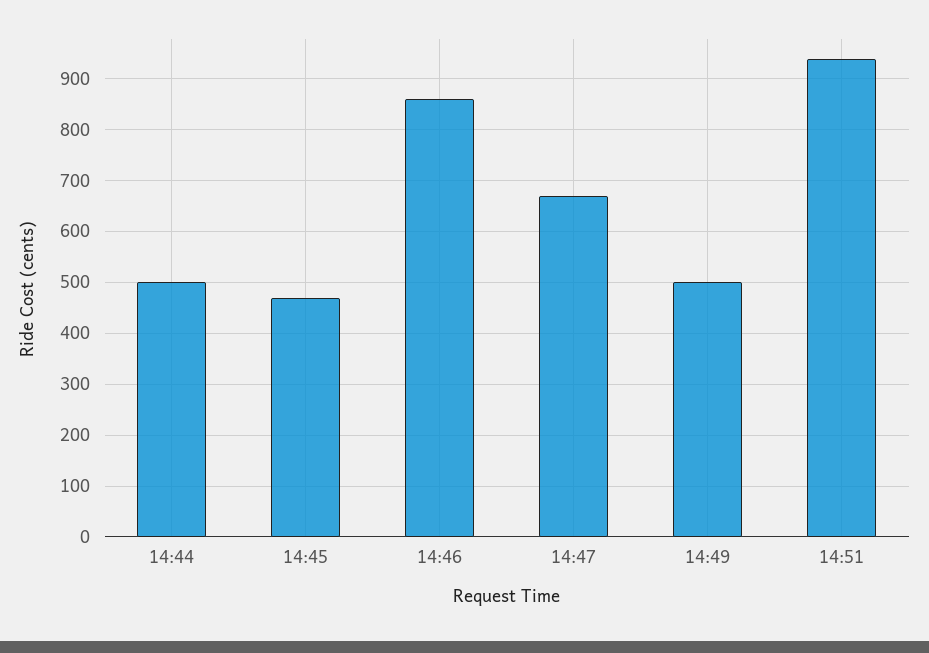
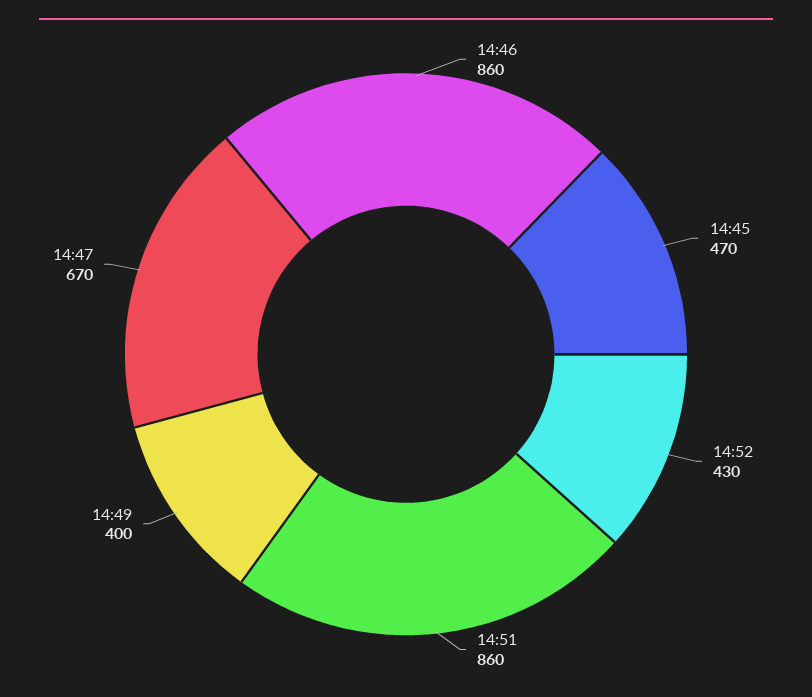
14:44: 500 -> none
14:49: 500 -> 400
14:51: 940 -> 860
14:52: none -> 430

